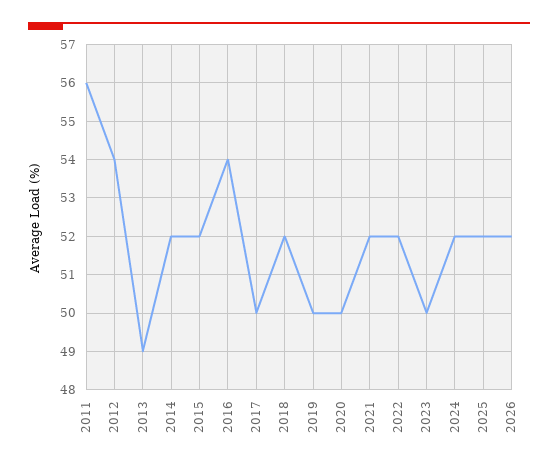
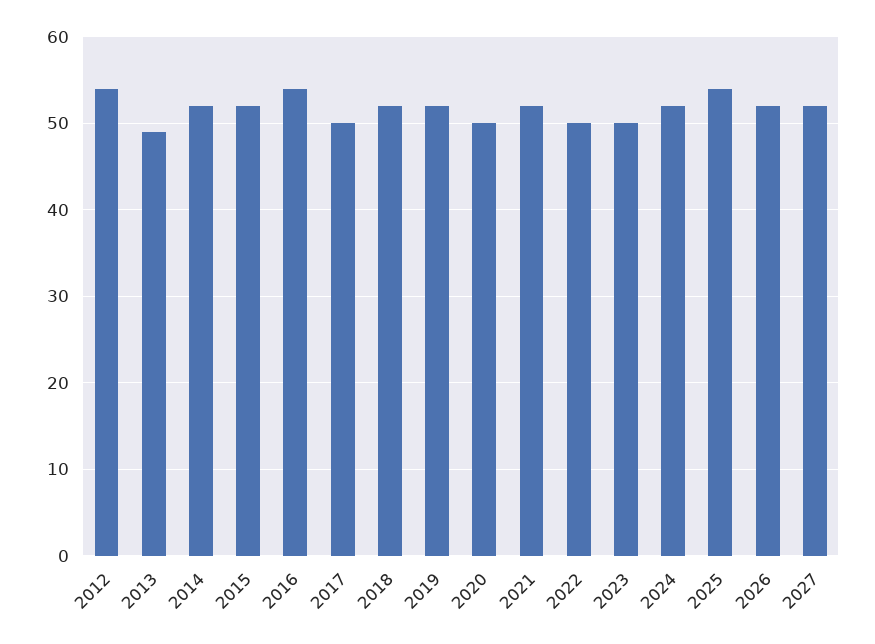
2011: 56 -> none
2019: 50 -> 52
2022: 52 -> 50
2025: 52 -> 54
2027: none -> 52

